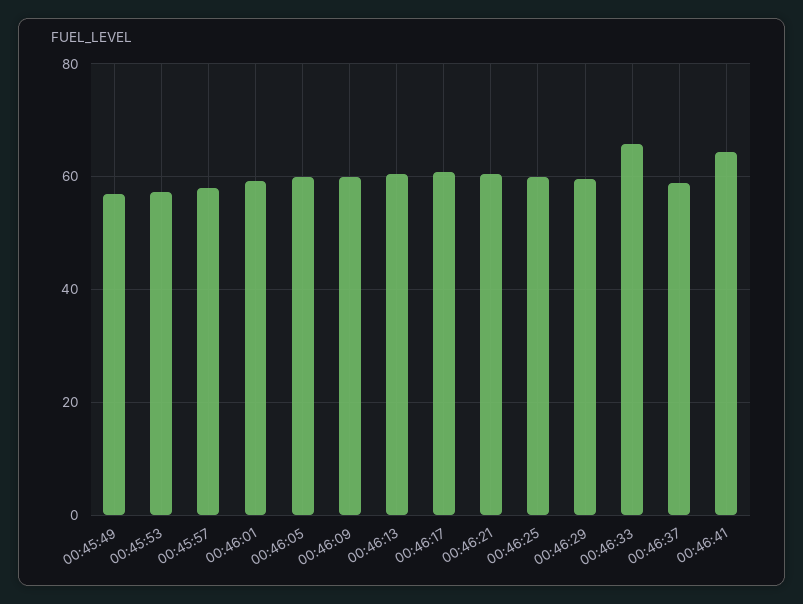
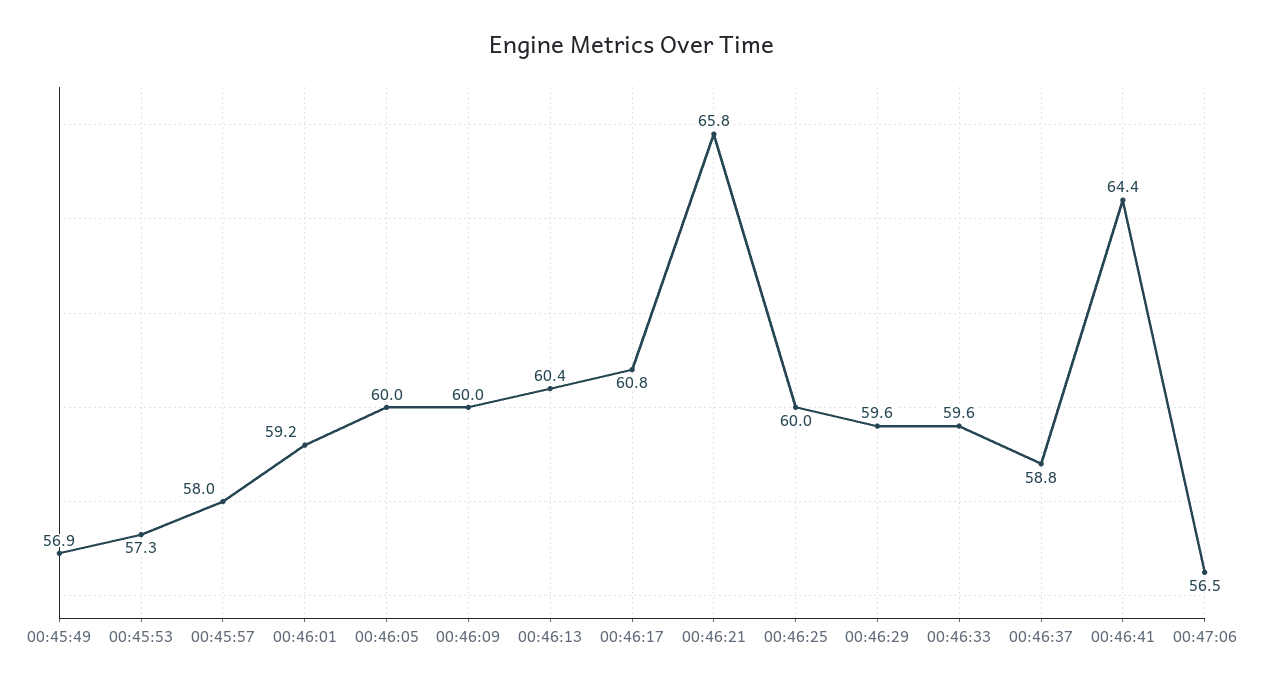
00:46:21: 60 -> 65.8
00:46:33: 66 -> 59.6
00:47:06: none -> 56.5

